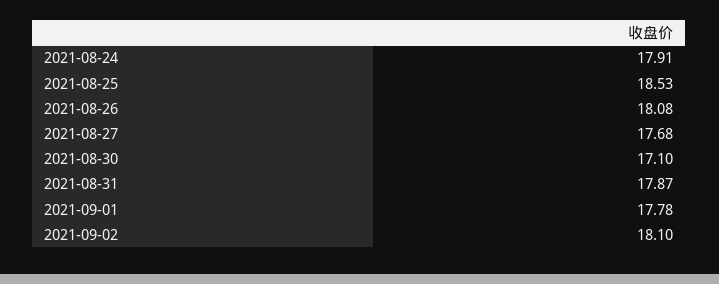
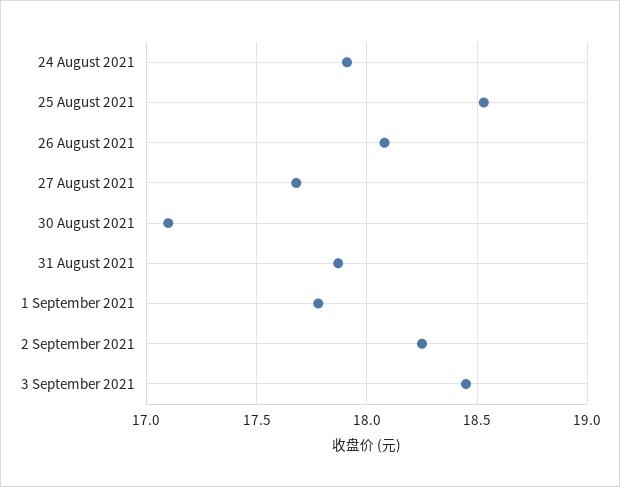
2021-09-02: 18.1 -> 18.25
3 September 2021: none -> 18.45

